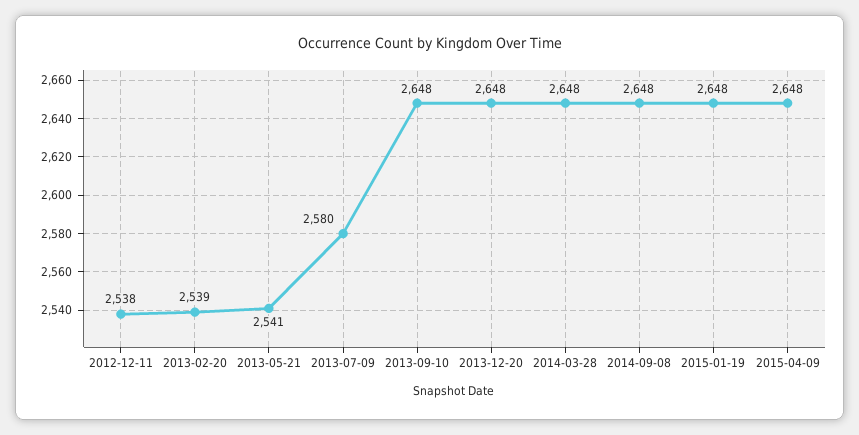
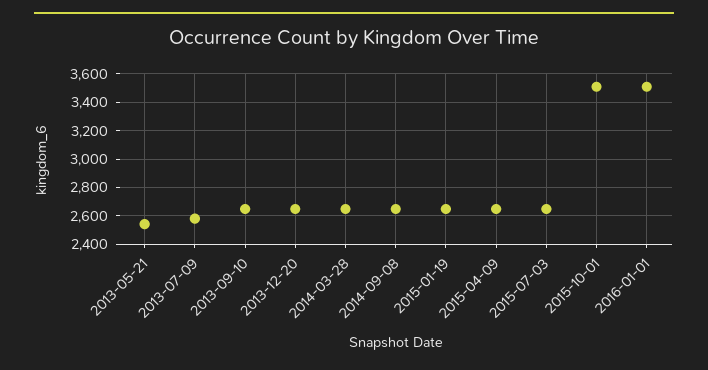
2012-12-11: 2538 -> none
2013-02-20: 2539 -> none
2015-07-03: none -> 2650
2015-10-01: none -> 3500
2016-01-01: none -> 3500

